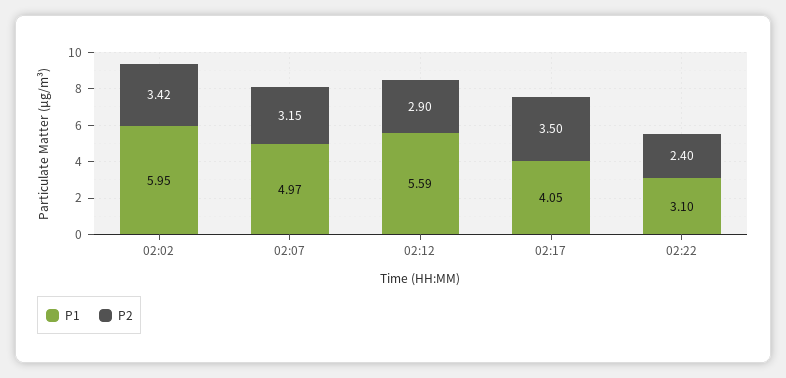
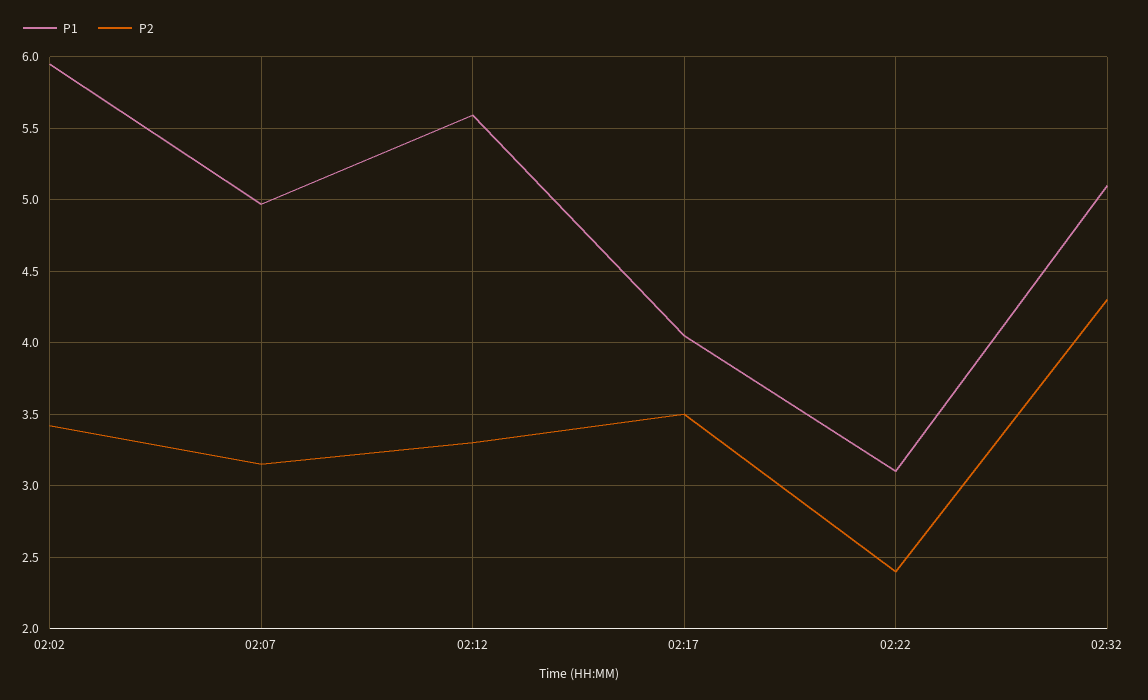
P2, 02:12: 2.9 -> 3.3
P1, 02:32: none -> 5.1
P2, 02:32: none -> 4.3

